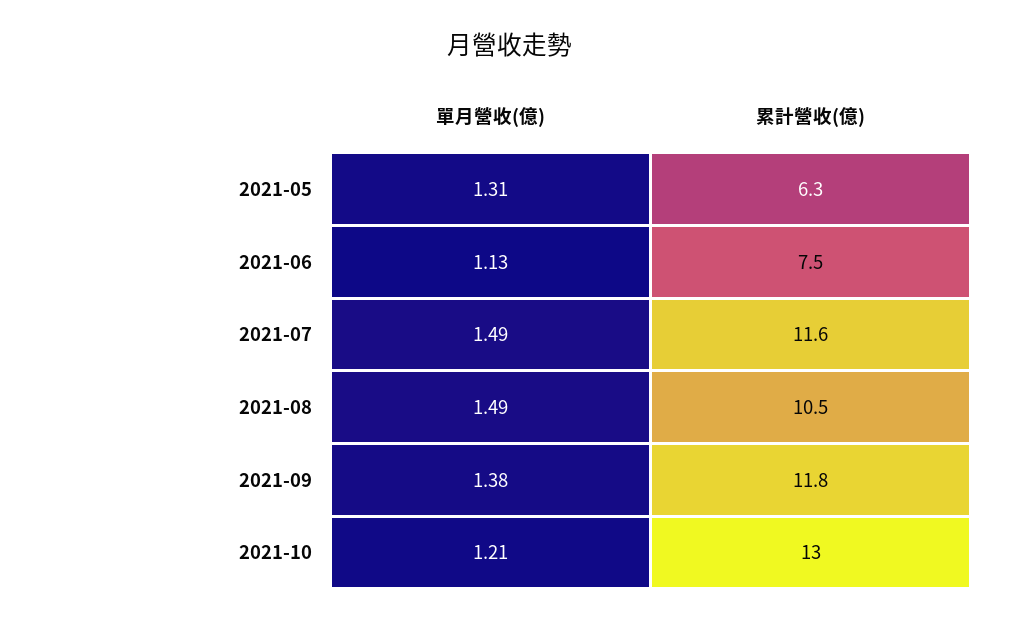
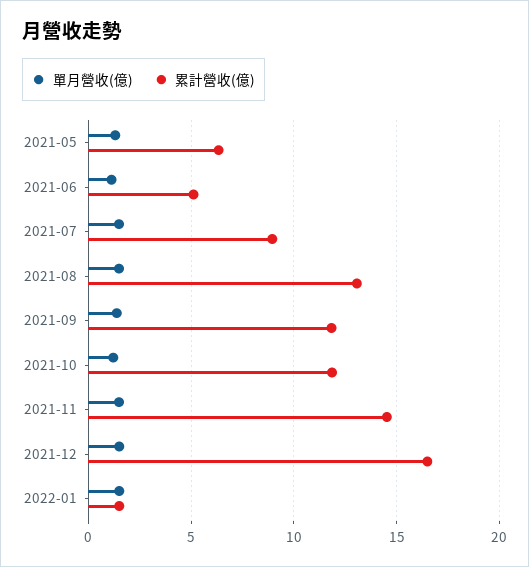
累計營收(億), 2021-06: 7.5 -> 5
累計營收(億), 2021-07: 11.6 -> 9
累計營收(億), 2021-08: 10.5 -> 13
累計營收(億), 2021-10: 13 -> 12
單月營收(億), 2021-11: none -> 1.5
累計營收(億), 2021-11: none -> 14.5
單月營收(億), 2021-12: none -> 1.5
累計營收(億), 2021-12: none -> 16.5
單月營收(億), 2022-01: none -> 1.5
累計營收(億), 2022-01: none -> 1.5

